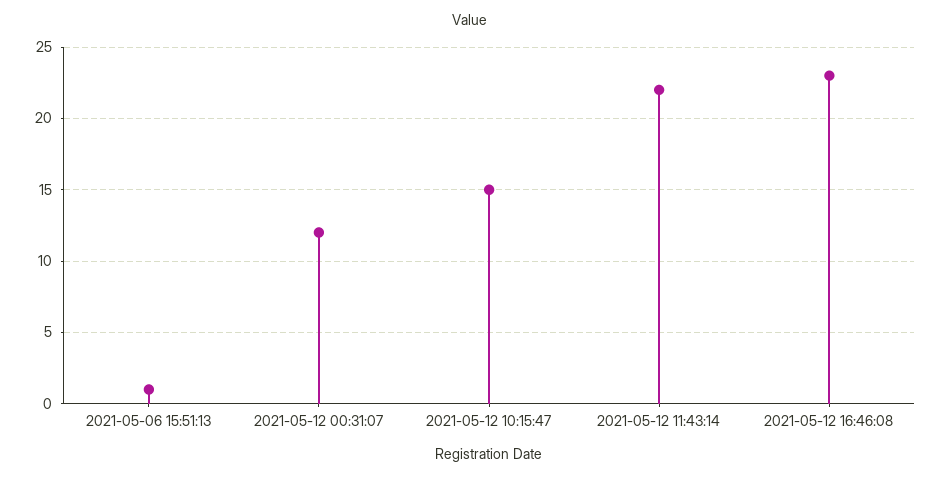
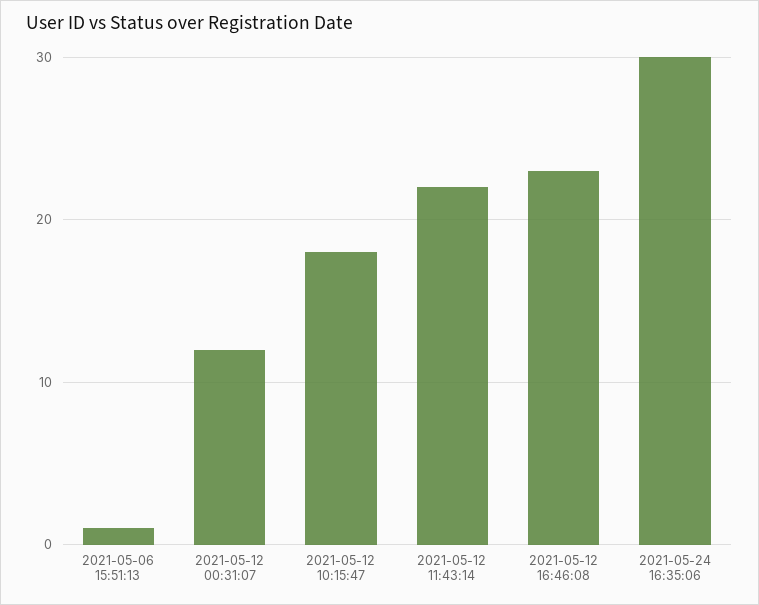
2021-05-12 10:15:47: 15 -> 18
2021-05-24 16:35:06: none -> 30

